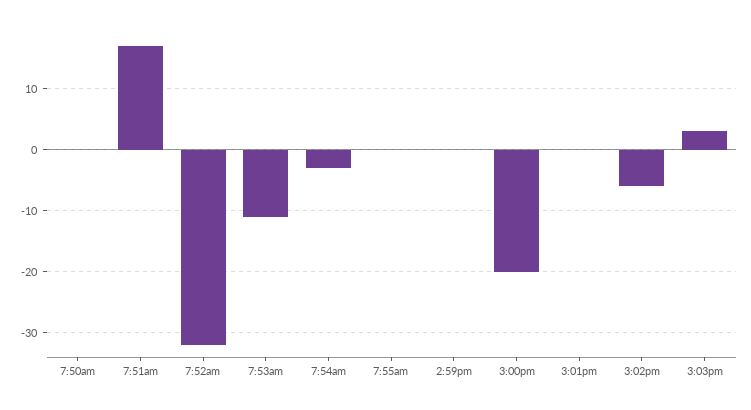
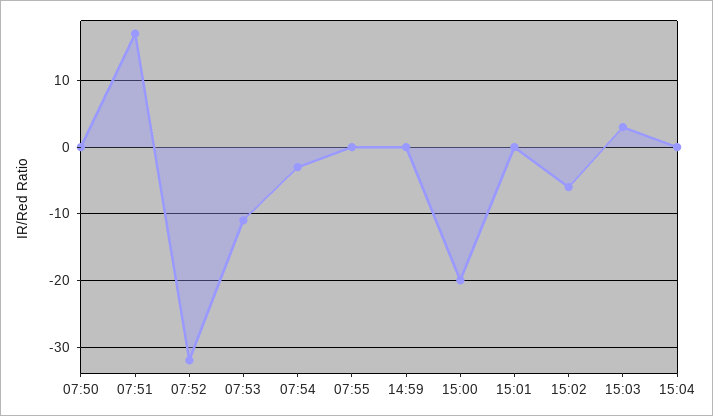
15:04: none -> 0

